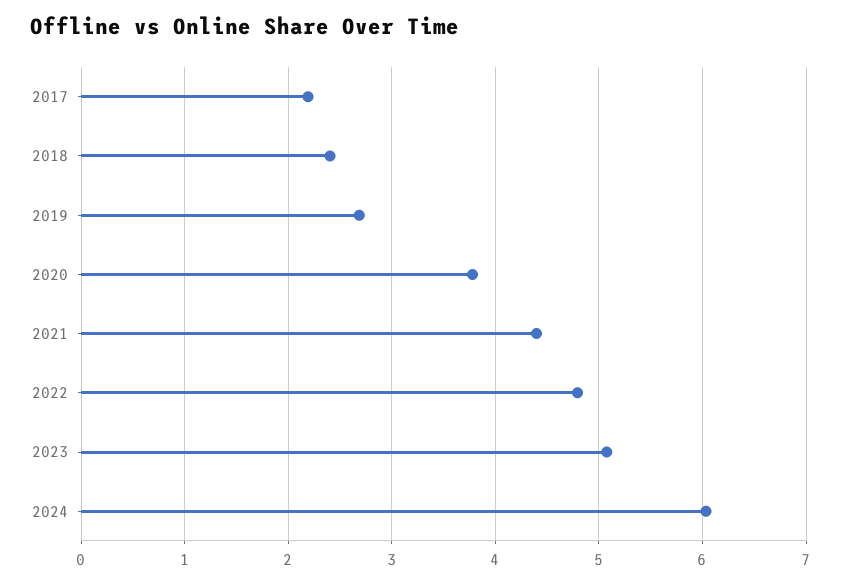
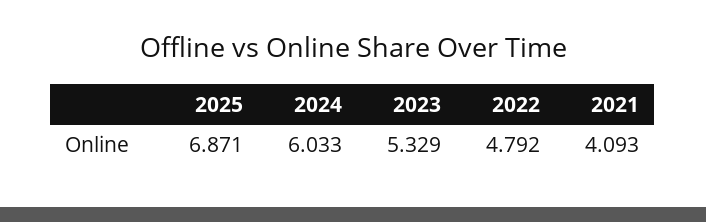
2017: 2.2 -> none
2018: 2.4 -> none
2019: 2.7 -> none
2020: 3.8 -> none
2021: 4.4 -> 4.093
2023: 5.1 -> 5.329
2025: none -> 6.871

